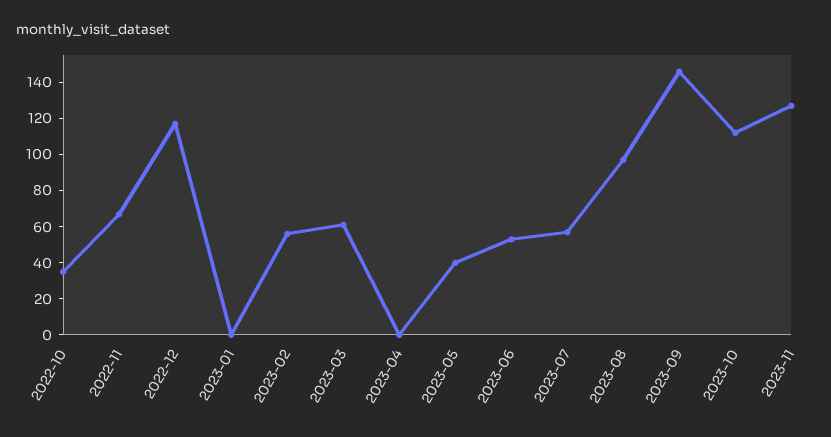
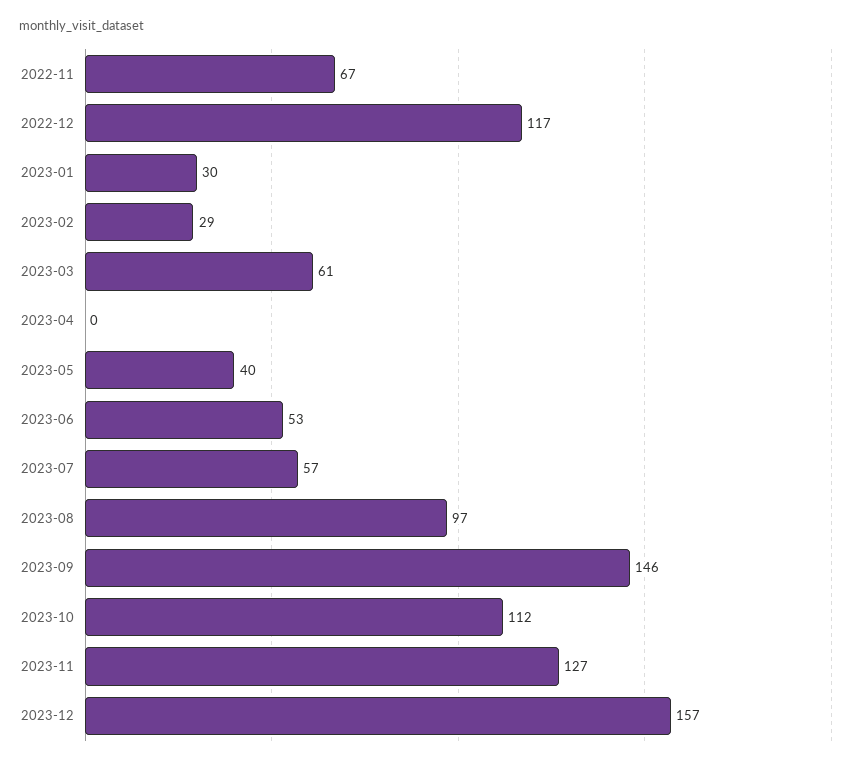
2022-10: 35 -> none
2023-01: 0 -> 30
2023-02: 55 -> 29
2023-12: none -> 157

